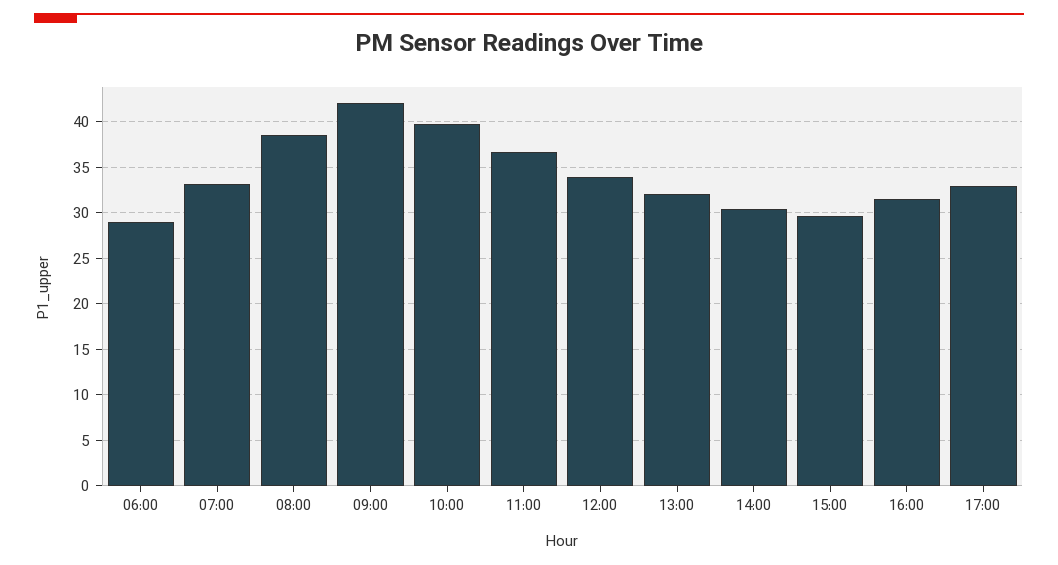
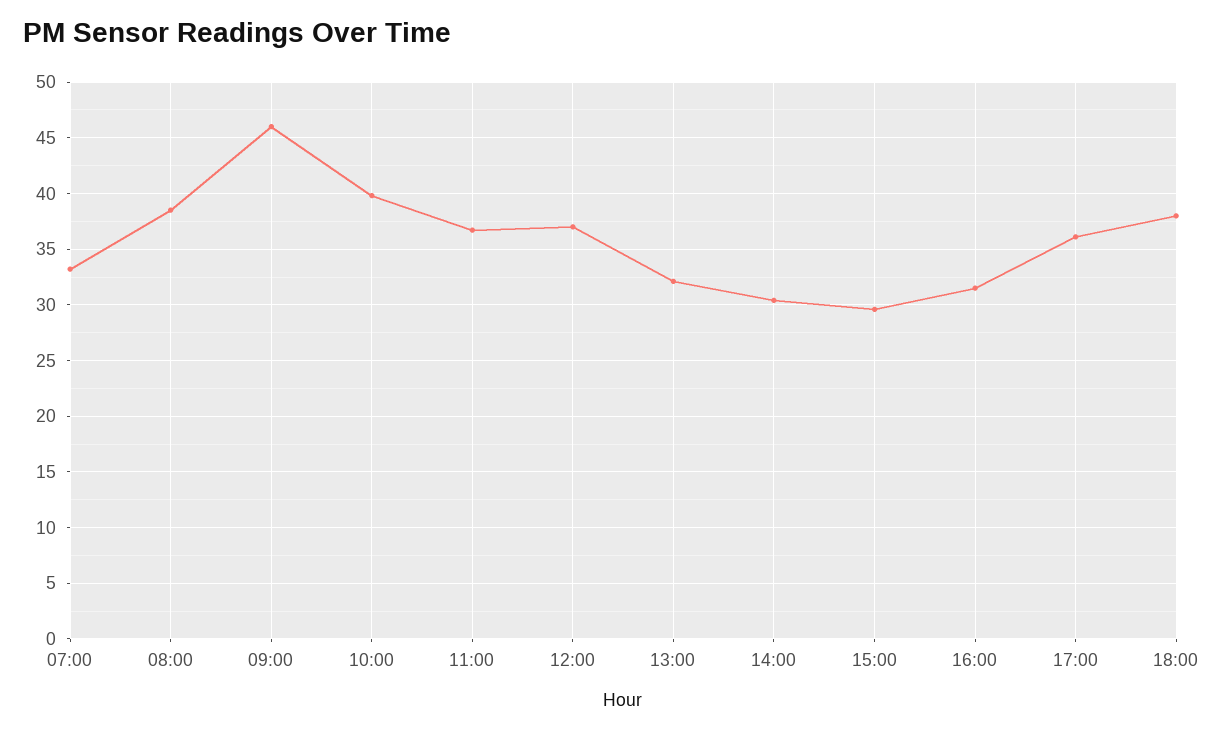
06:00: 29 -> none
09:00: 42 -> 46
12:00: 34 -> 37
17:00: 33 -> 36
18:00: none -> 38

